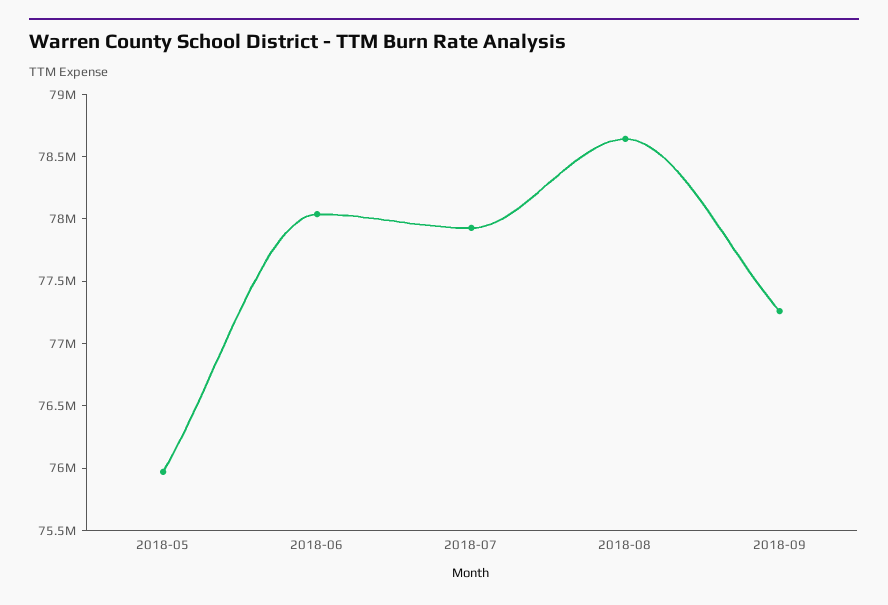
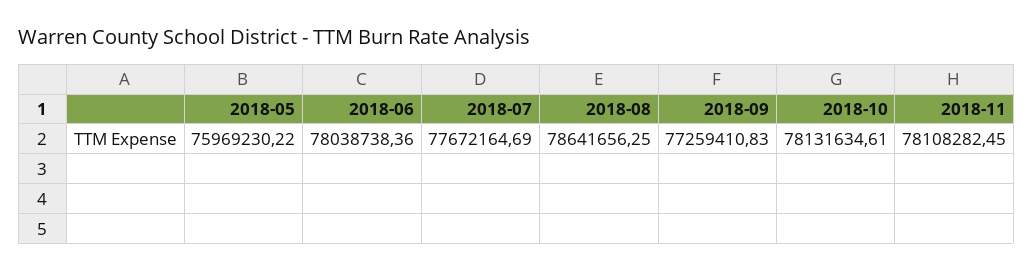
2018-07: 77900000 -> 77672164.69
2018-10: none -> 78131634.61
2018-11: none -> 78108282.45

